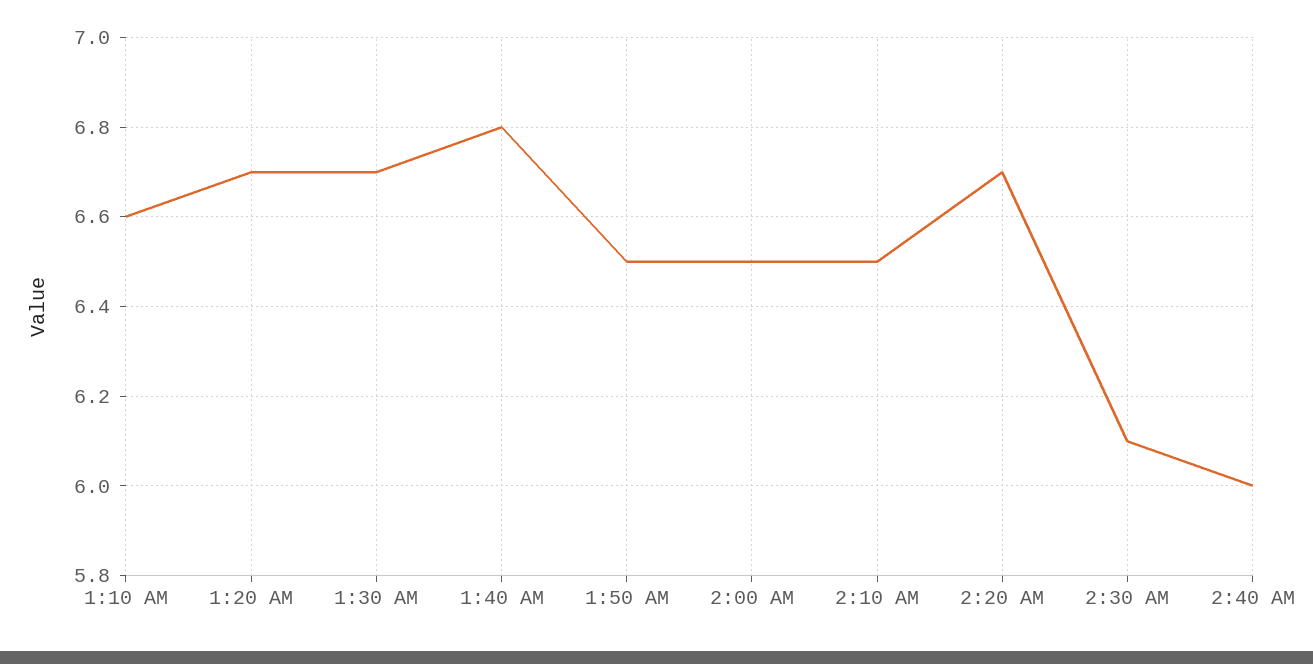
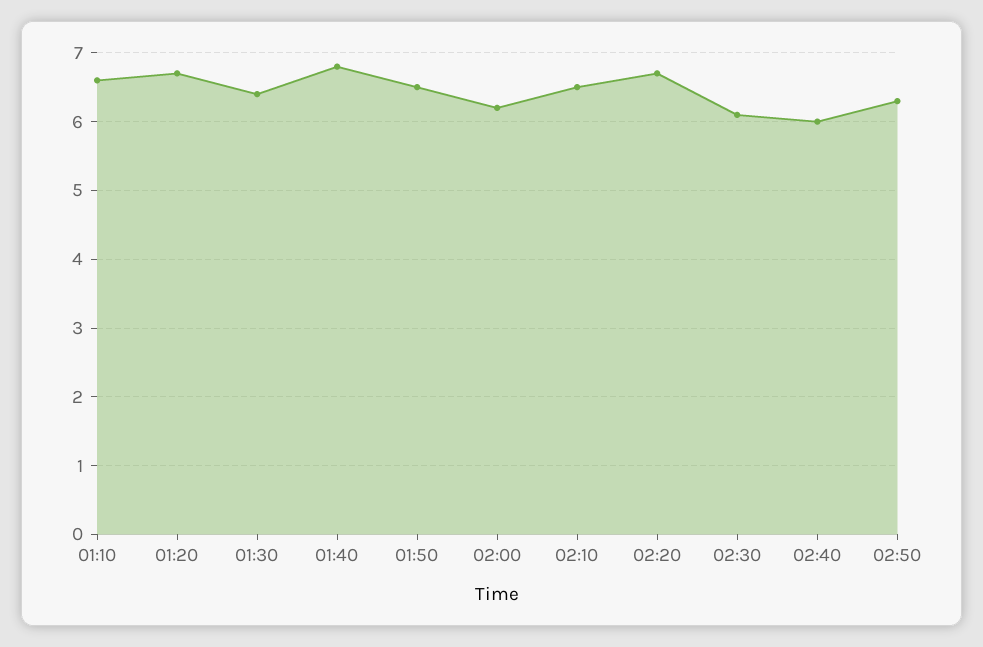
1:30 AM: 6.7 -> 6.4
2:00 AM: 6.5 -> 6.2
02:50: none -> 6.3

